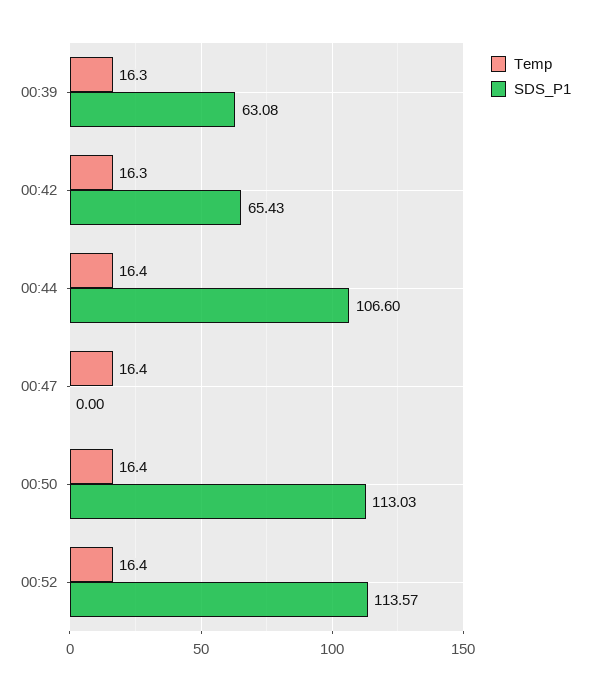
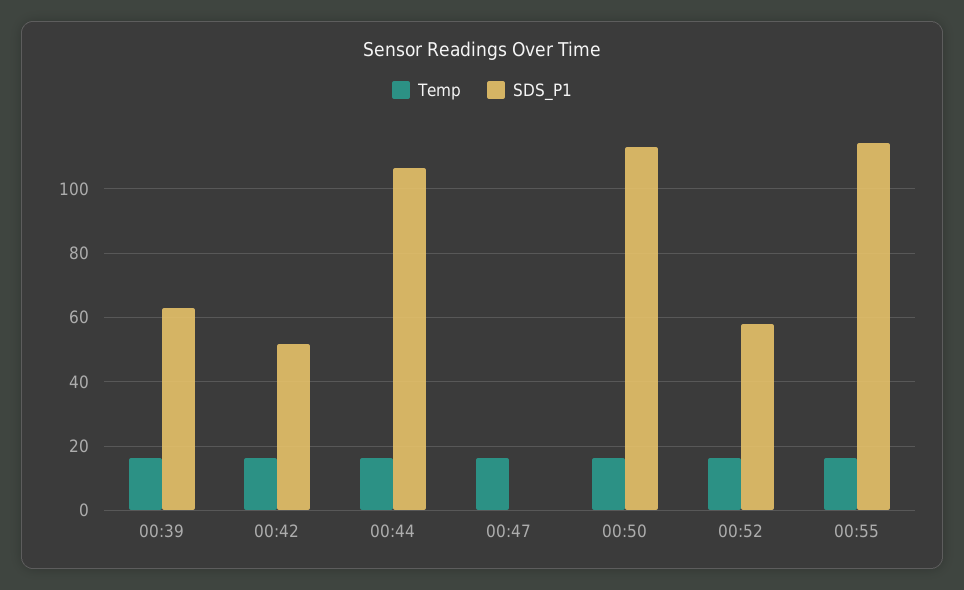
SDS_P1, 00:42: 65.43 -> 52
SDS_P1, 00:52: 113.57 -> 58
Temp, 00:55: none -> 16
SDS_P1, 00:55: none -> 114

